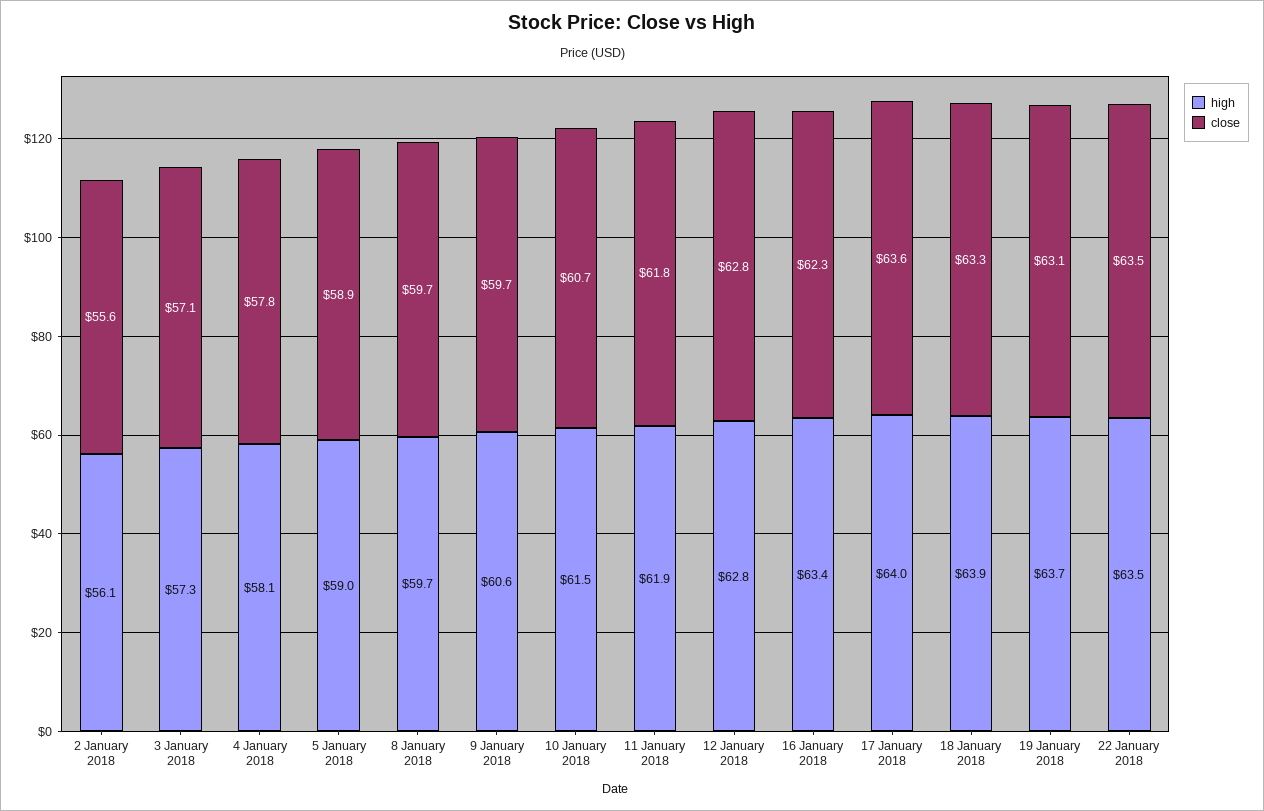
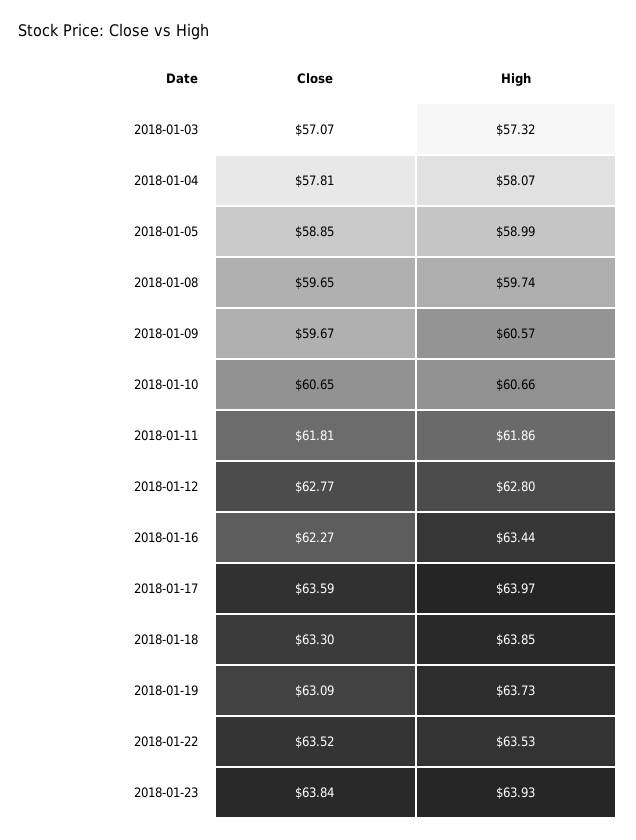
high, 2 January 2018: 56.1 -> none
close, 2 January 2018: 55.6 -> none
high, 10 January 2018: 61.5 -> 60.66
close, 2018-01-23: none -> 63.84
high, 2018-01-23: none -> 63.93

